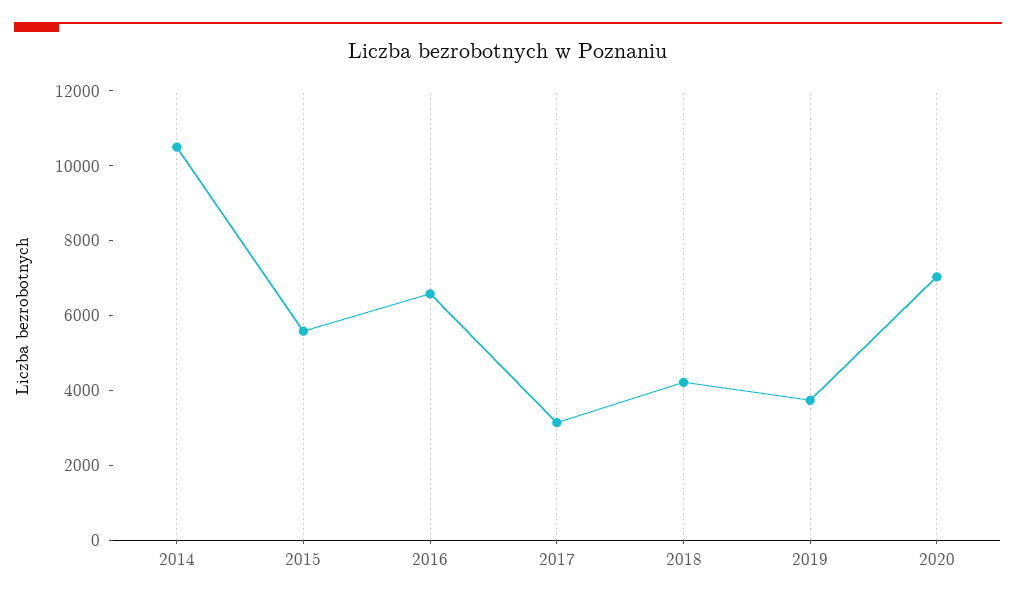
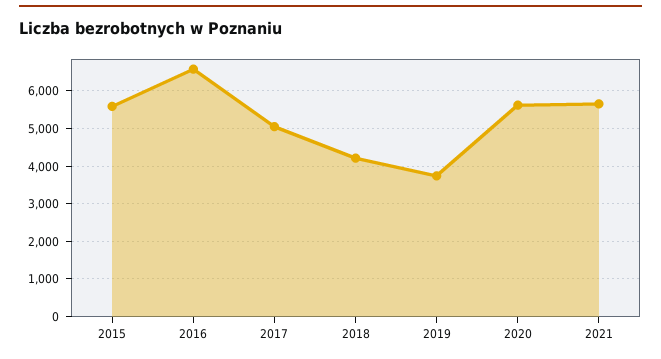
2014: 10500 -> none
2017: 3000 -> 5000
2020: 7000 -> 5600
2021: none -> 5600

